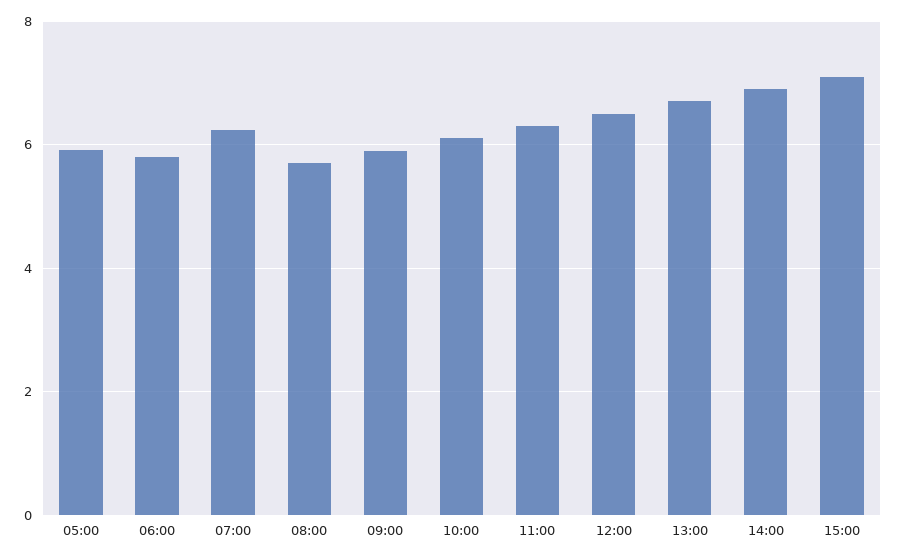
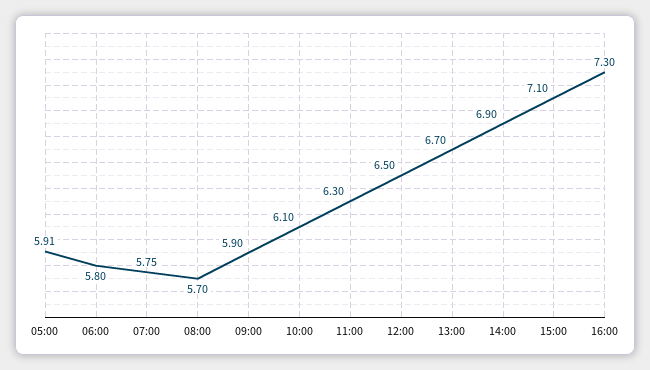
07:00: 6.2 -> 5.75
16:00: none -> 7.3

